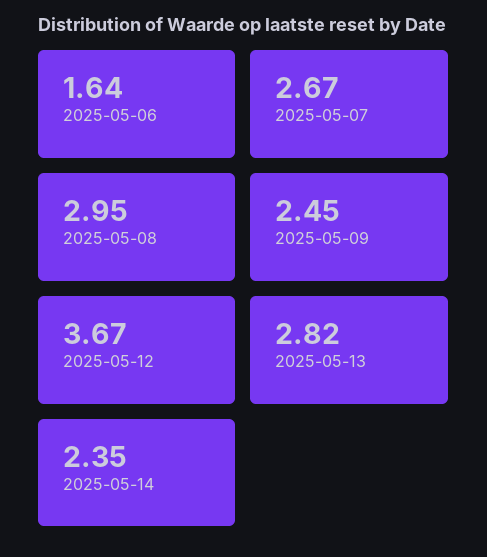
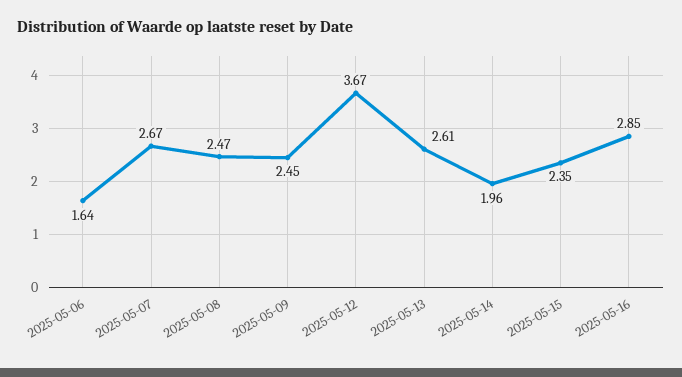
2025-05-08: 2.95 -> 2.47
2025-05-13: 2.82 -> 2.61
2025-05-14: 2.35 -> 1.96
2025-05-15: none -> 2.35
2025-05-16: none -> 2.85

